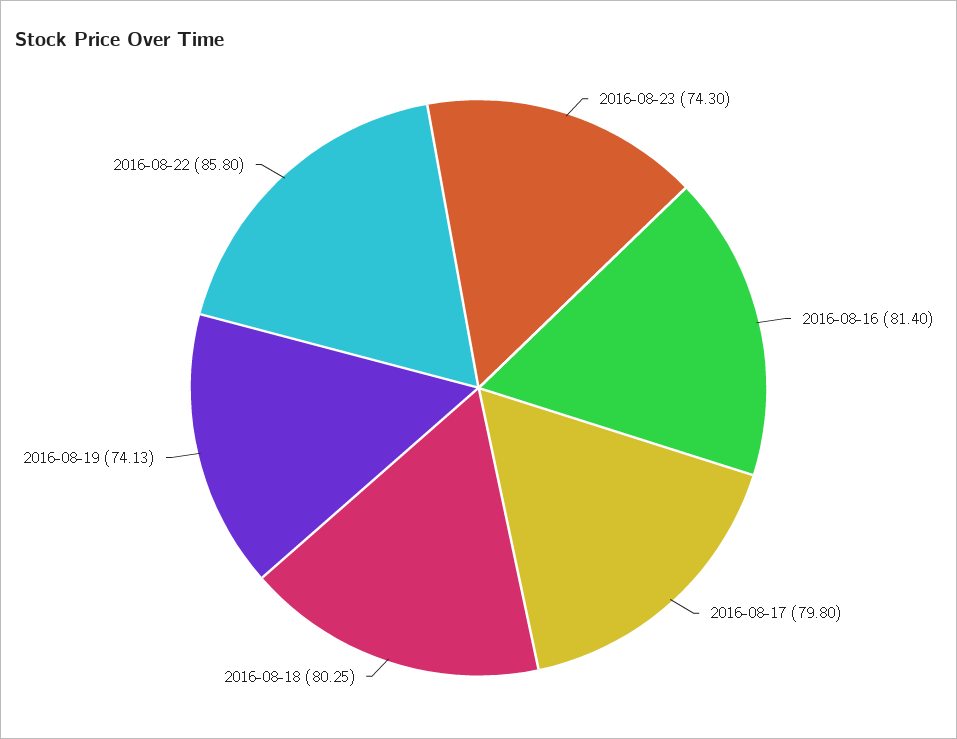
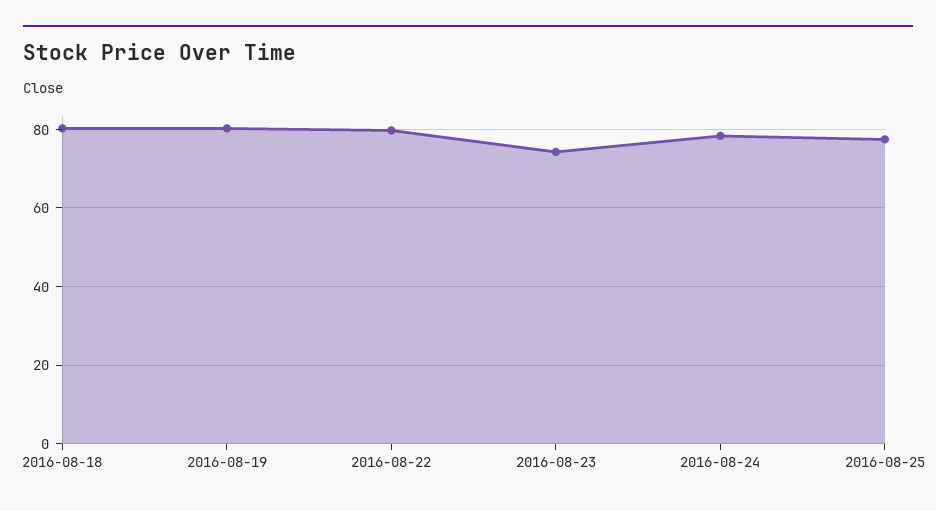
2016-08-16: 81.4 -> none
2016-08-17: 79.8 -> none
2016-08-19: 74.13 -> 80
2016-08-22: 85.8 -> 80
2016-08-24: none -> 78
2016-08-25: none -> 78

